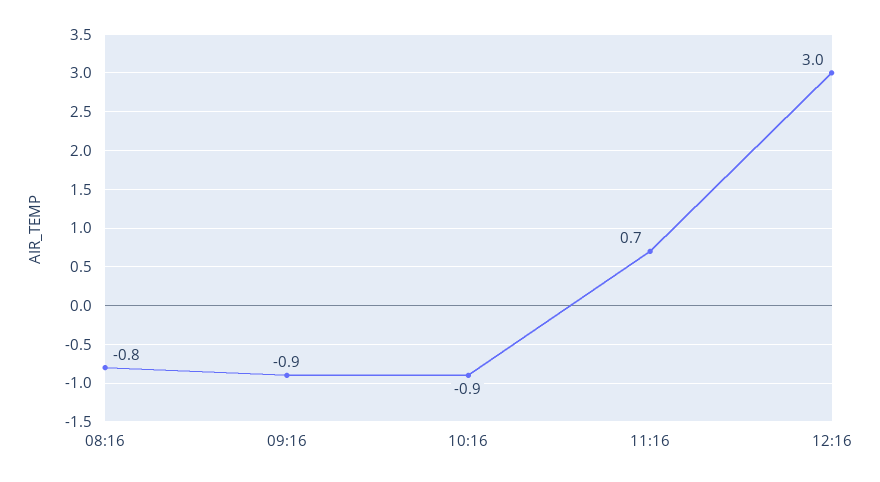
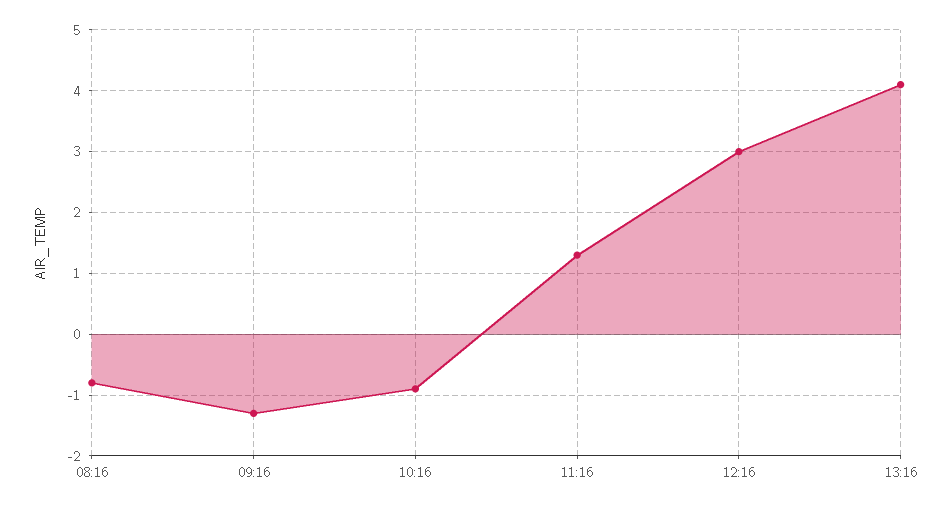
09:16: -0.9 -> -1.3
11:16: 0.7 -> 1.3
13:16: none -> 4.1

